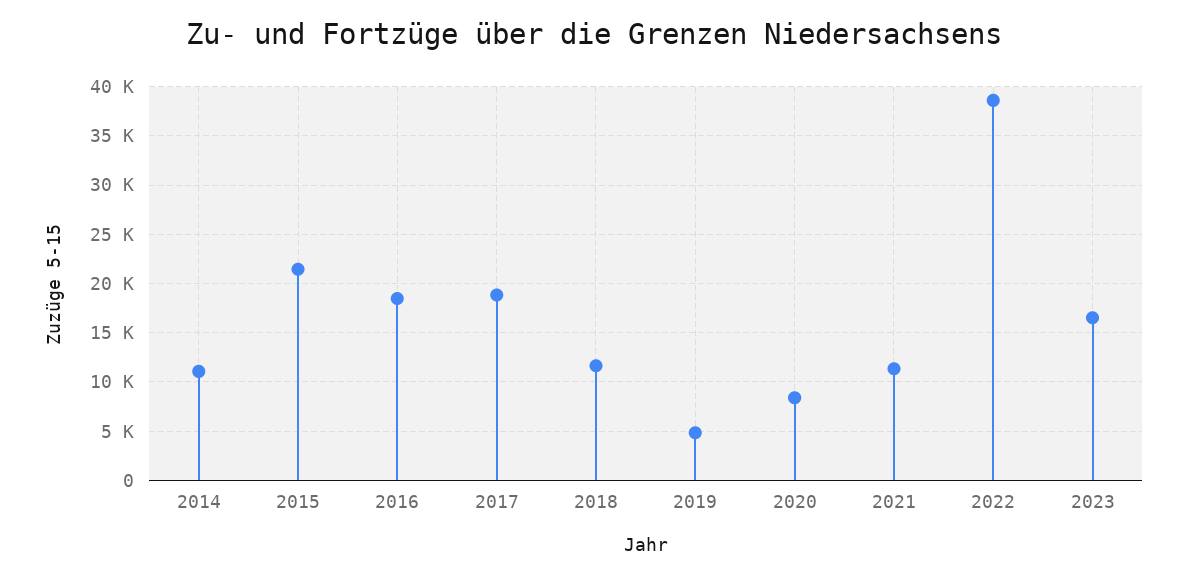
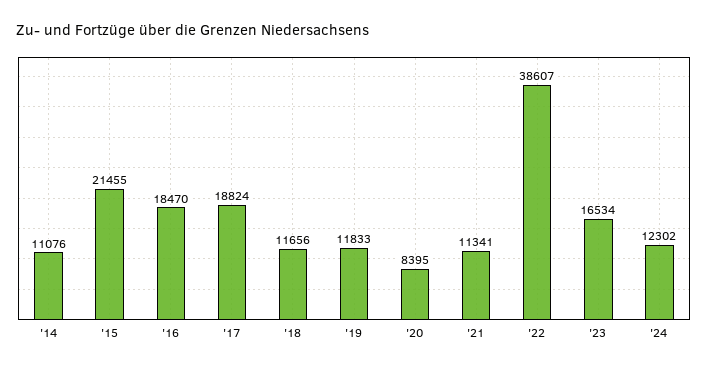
2019: 5000 -> 11833
'24: none -> 12302

